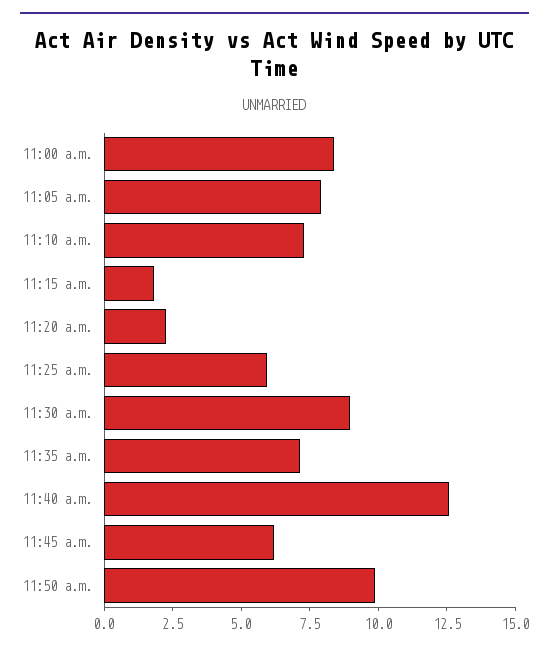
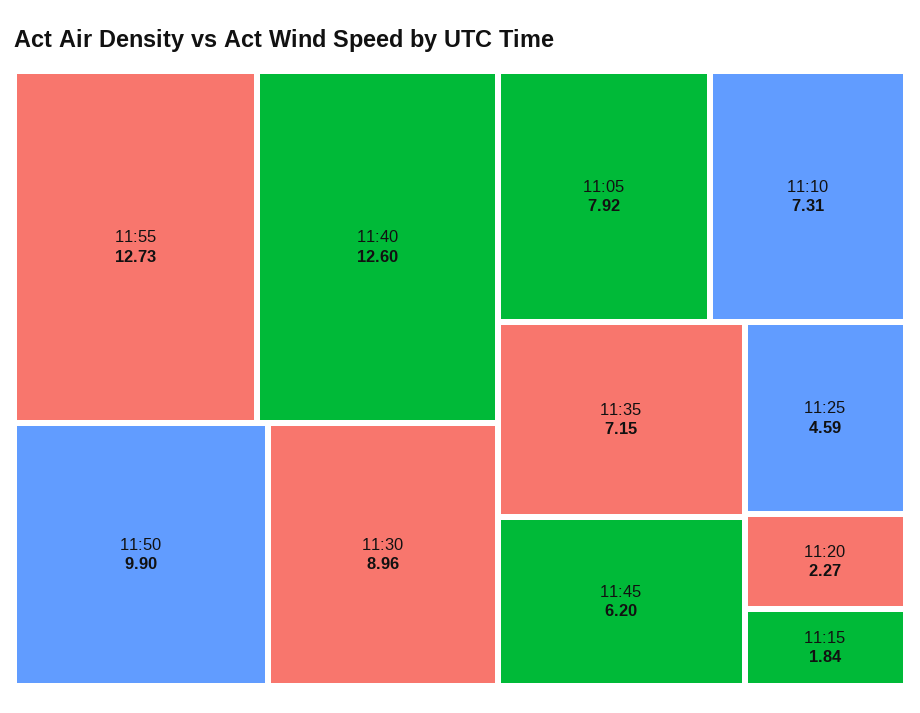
11:00 a.m.: 8.5 -> none
11:25 a.m.: 6 -> 4.59
11:55: none -> 12.73

